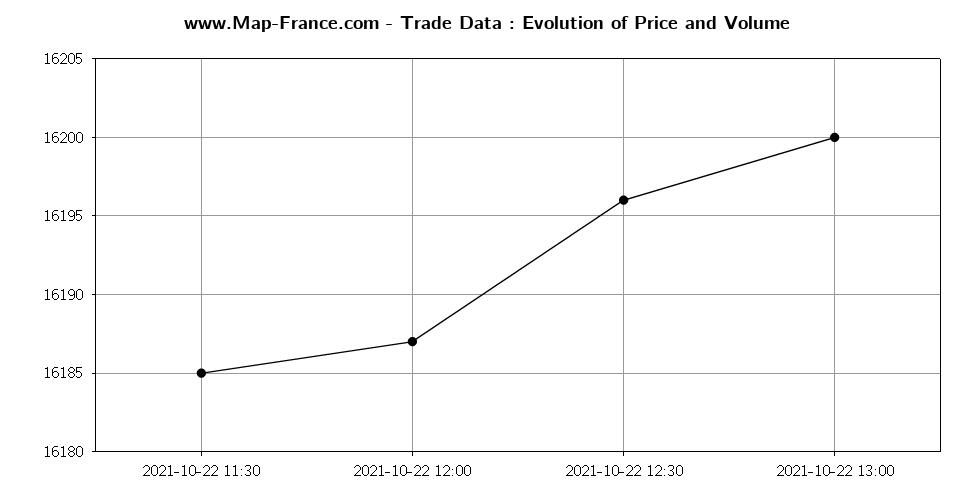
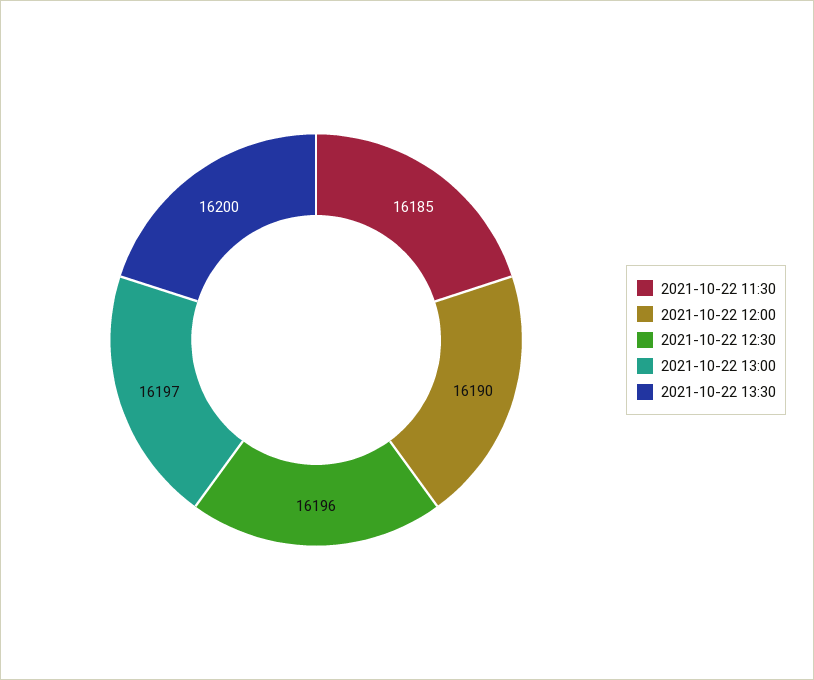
2021-10-22 12:00: 16187 -> 16190
2021-10-22 13:00: 16200 -> 16197
2021-10-22 13:30: none -> 16200

